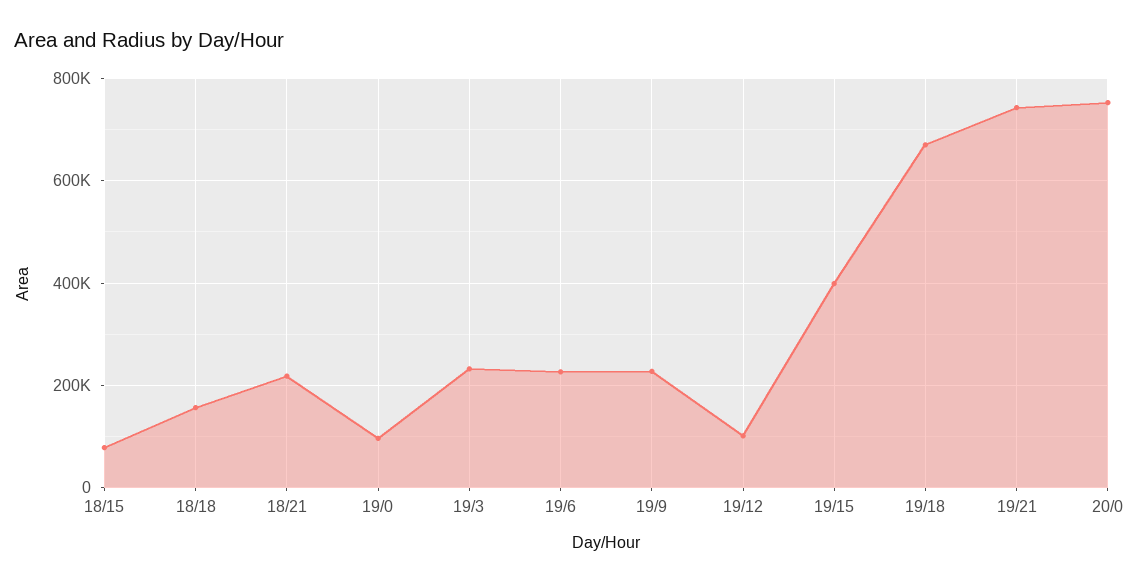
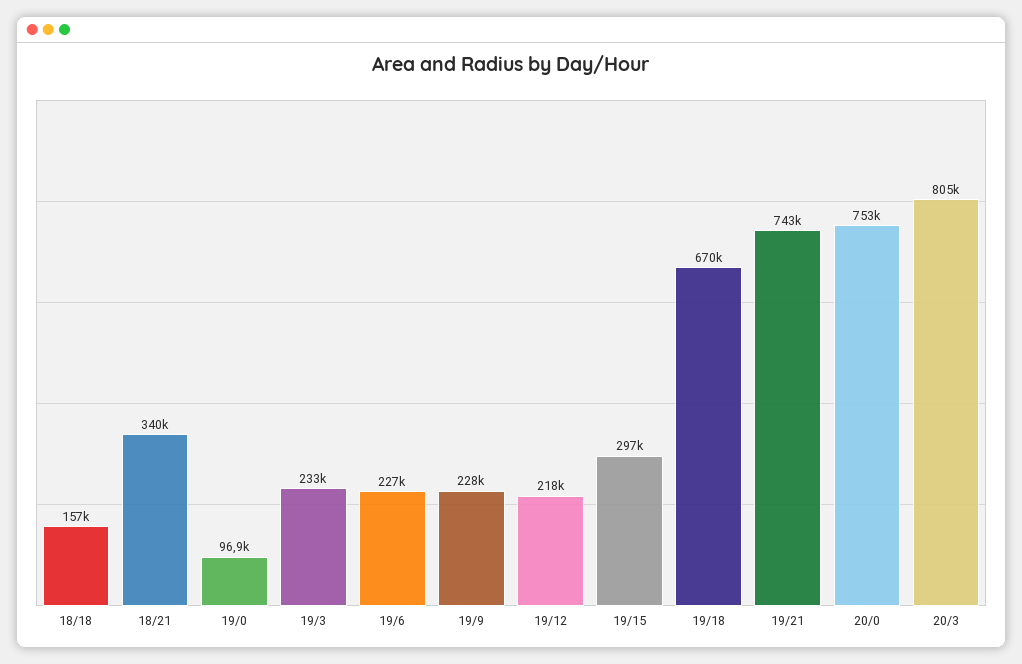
18/15: 80000 -> none
18/21: 220000 -> 340000
19/12: 100000 -> 218000
19/15: 400000 -> 297000
20/3: none -> 805000

